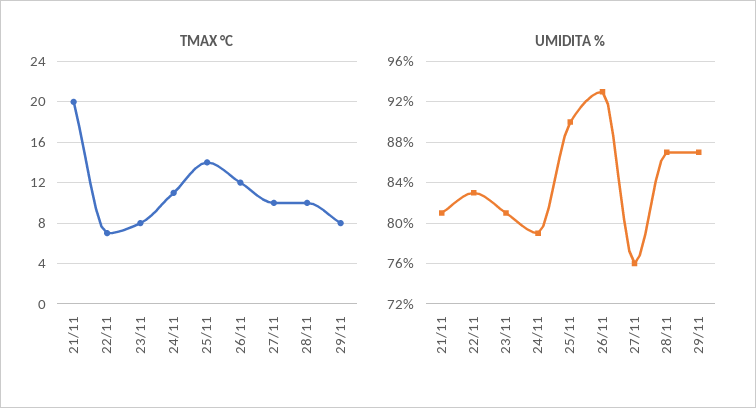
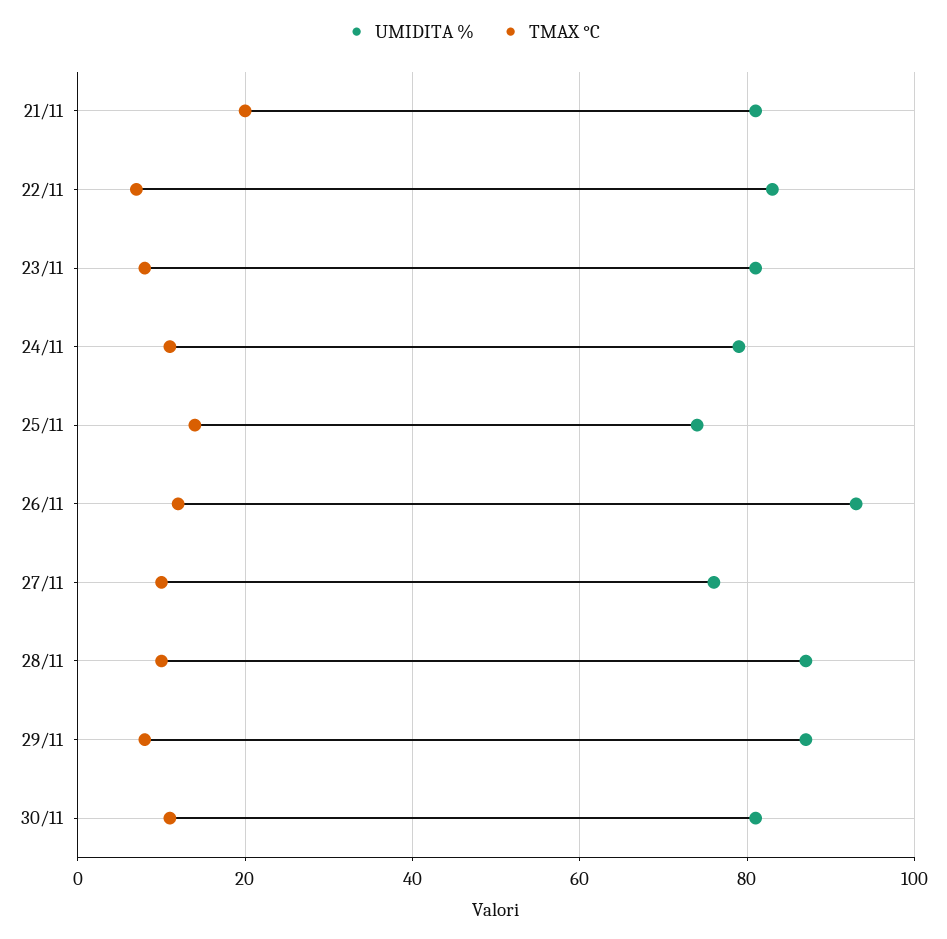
UMIDITA %, 25/11: 90 -> 75
UMIDITA %, 30/11: none -> 80
TMAX °C, 30/11: none -> 10

